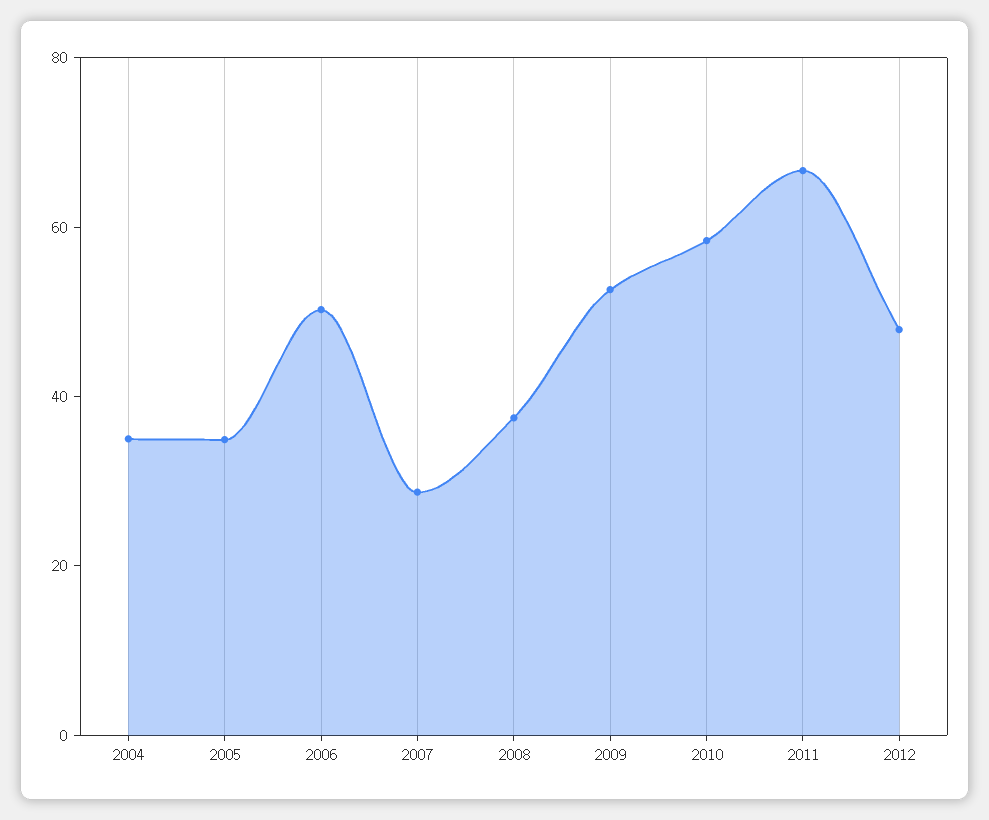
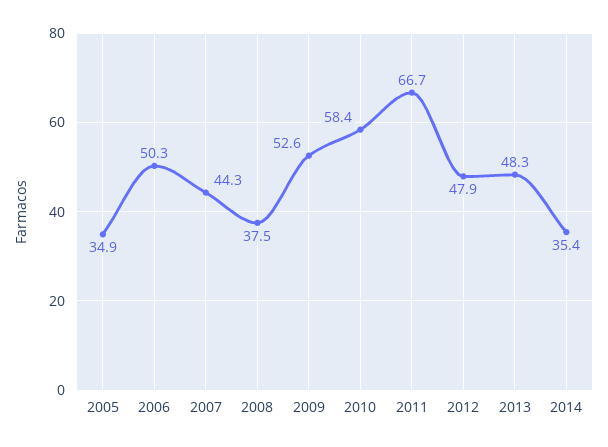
2004: 35 -> none
2007: 30 -> 44.3
2013: none -> 48.3
2014: none -> 35.4

